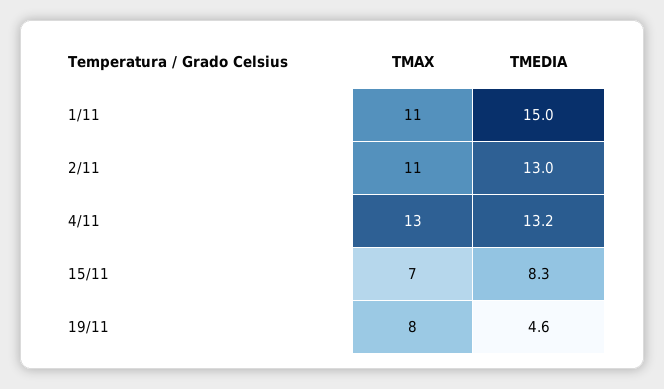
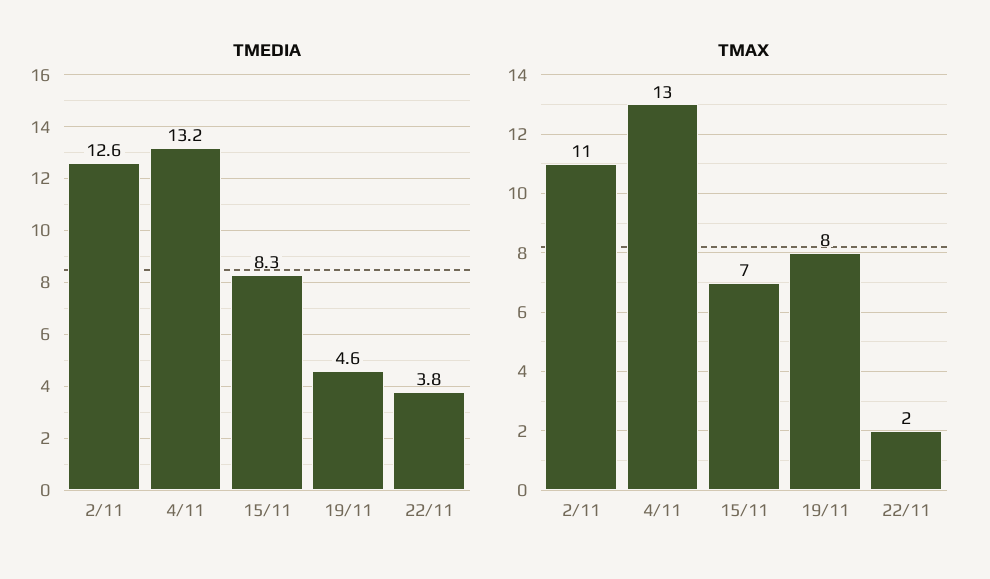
TMAX, 1/11: 11 -> none
TMEDIA, 1/11: 15 -> none
TMEDIA, 2/11: 13 -> 12.6
TMEDIA, 22/11: none -> 3.8
TMAX, 22/11: none -> 2

